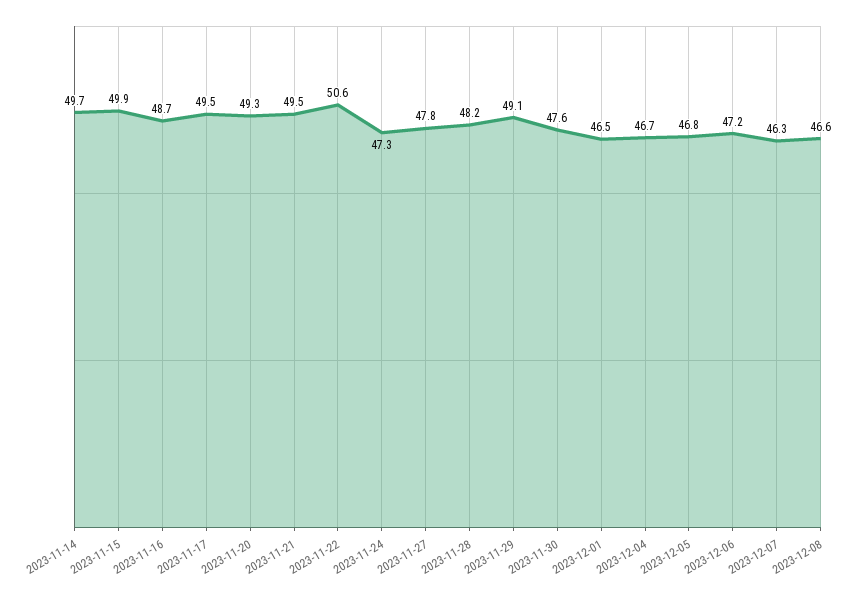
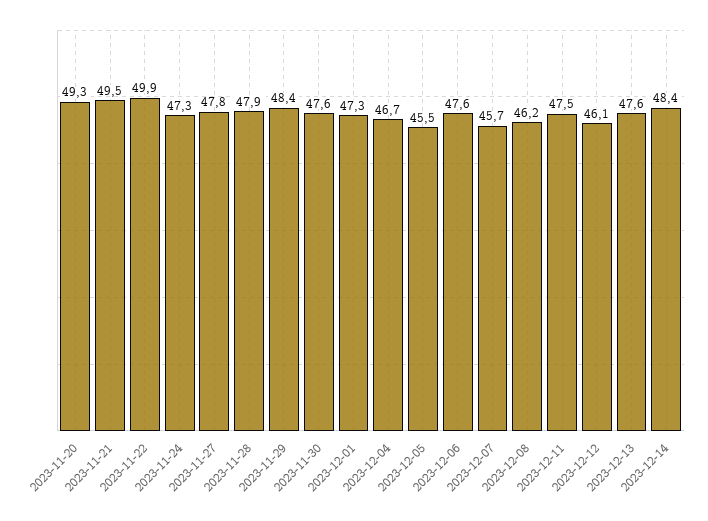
2023-11-14: 49.7 -> none
2023-11-15: 49.9 -> none
2023-11-16: 48.7 -> none
2023-11-17: 49.5 -> none
2023-11-22: 50.6 -> 49.9
2023-11-28: 48.2 -> 47.9
2023-11-29: 49.1 -> 48.4
2023-12-01: 46.5 -> 47.3
2023-12-05: 46.8 -> 45.5
2023-12-06: 47.2 -> 47.6
2023-12-07: 46.3 -> 45.7
2023-12-08: 46.6 -> 46.2
2023-12-11: none -> 47.5
2023-12-12: none -> 46.1
2023-12-13: none -> 47.6
2023-12-14: none -> 48.4

